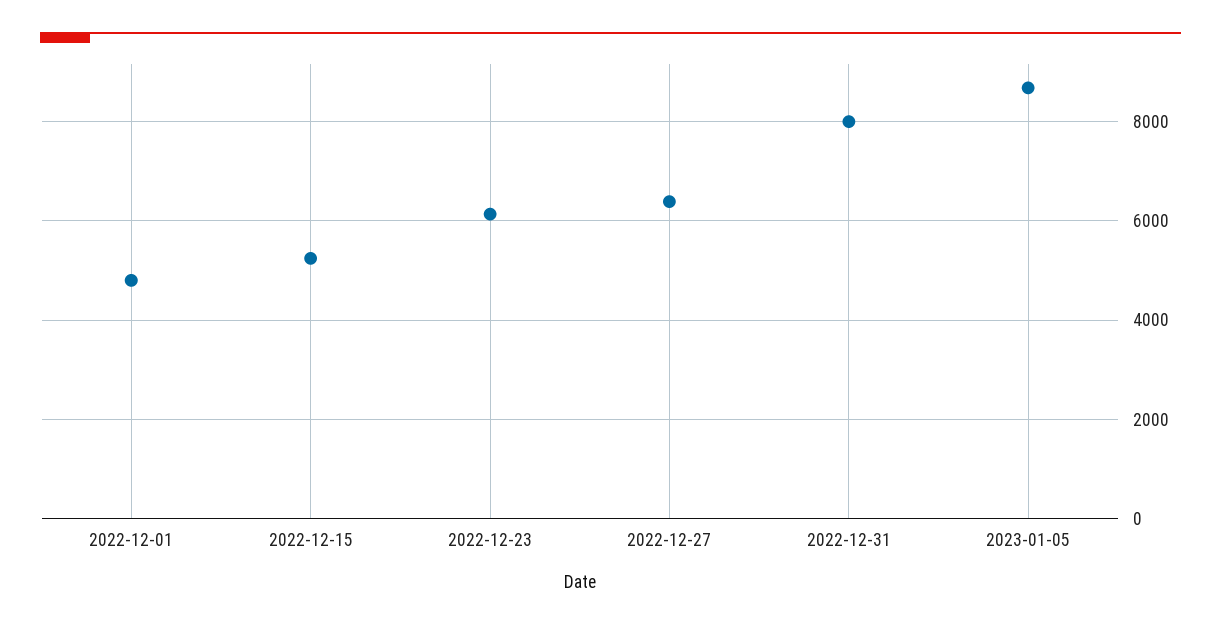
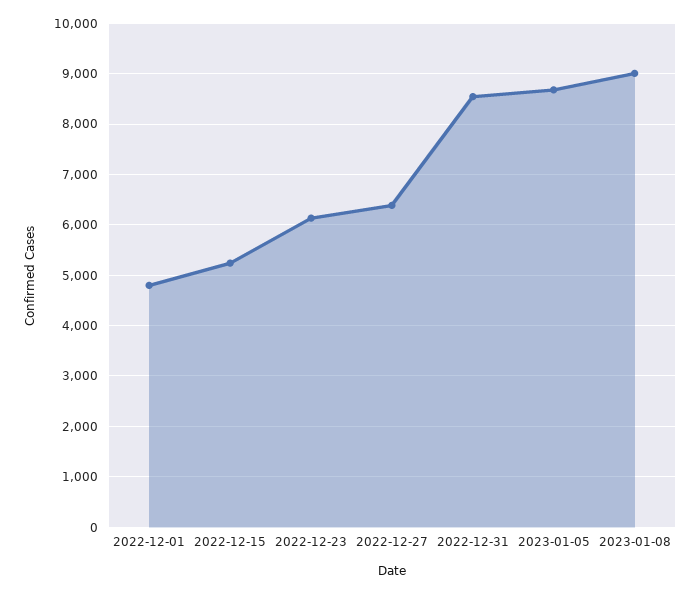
2022-12-31: 8000 -> 8600
2023-01-08: none -> 9000

